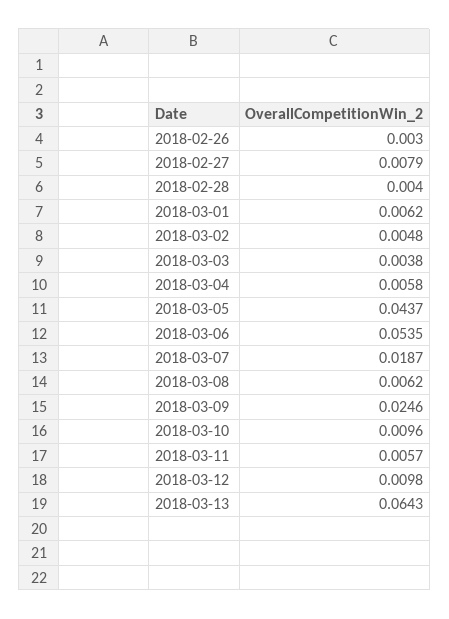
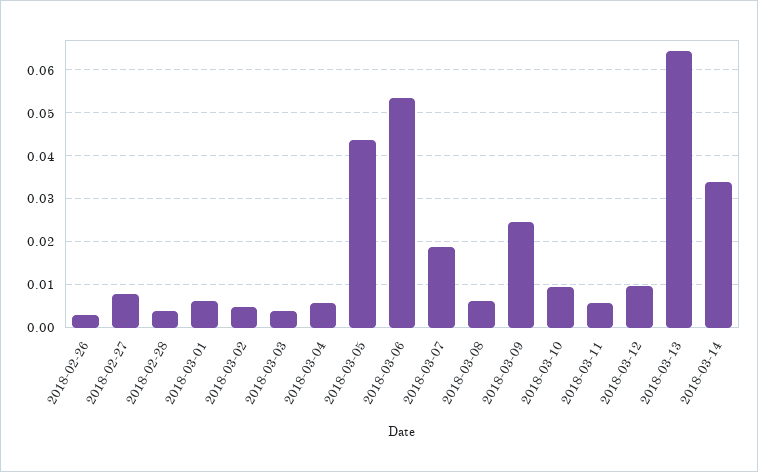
2018-03-14: none -> 0.034

